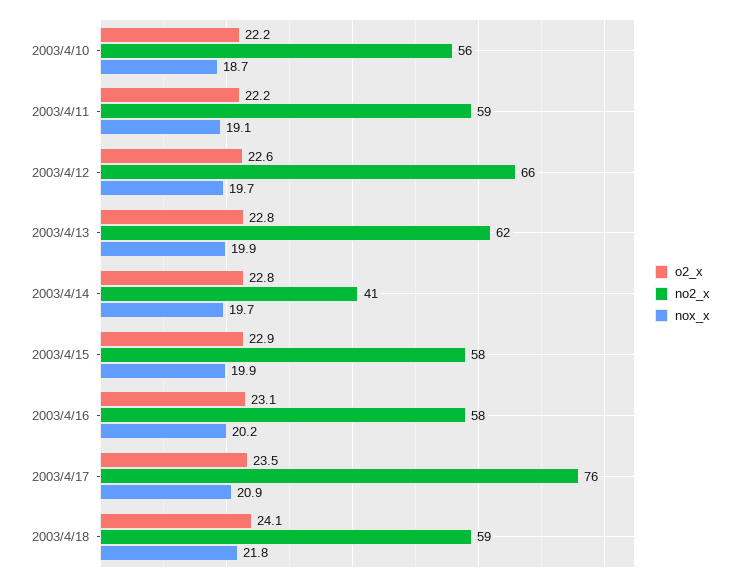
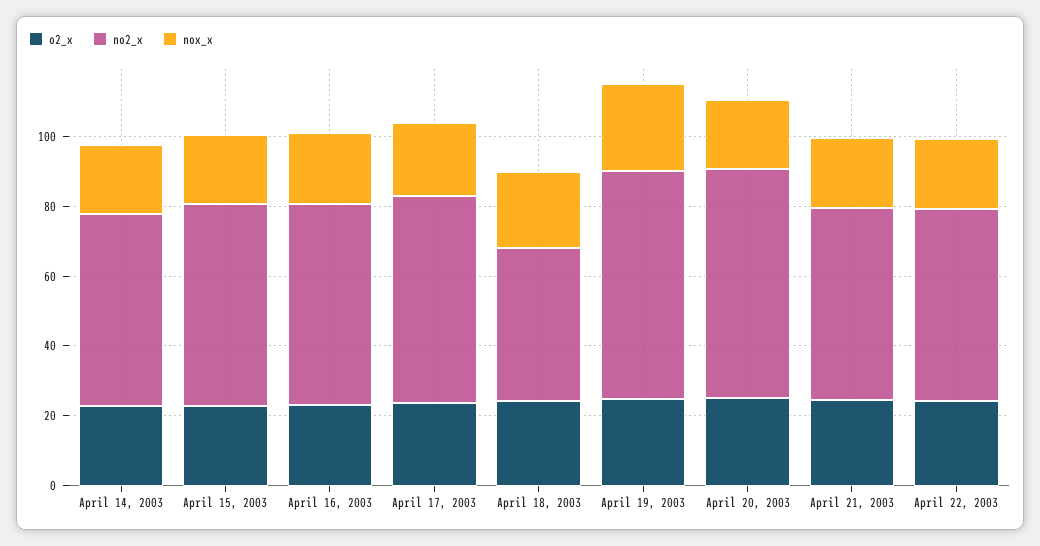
o2_x, 2003/4/10: 22.2 -> none
no2_x, 2003/4/10: 56 -> none
nox_x, 2003/4/10: 18.7 -> none
o2_x, 2003/4/11: 22.2 -> none
no2_x, 2003/4/11: 59 -> none
nox_x, 2003/4/11: 19.1 -> none
o2_x, 2003/4/12: 22.6 -> none
no2_x, 2003/4/12: 66 -> none
nox_x, 2003/4/12: 19.7 -> none
o2_x, 2003/4/13: 22.8 -> none
no2_x, 2003/4/13: 62 -> none
nox_x, 2003/4/13: 19.9 -> none
no2_x, 2003/4/14: 41 -> 55
no2_x, 2003/4/17: 76 -> 60
no2_x, 2003/4/18: 59 -> 45
o2_x, April 19, 2003: none -> 25
no2_x, April 19, 2003: none -> 65
nox_x, April 19, 2003: none -> 25
o2_x, April 20, 2003: none -> 25
no2_x, April 20, 2003: none -> 65
nox_x, April 20, 2003: none -> 20
o2_x, April 21, 2003: none -> 25
no2_x, April 21, 2003: none -> 55
nox_x, April 21, 2003: none -> 20
o2_x, April 22, 2003: none -> 25
no2_x, April 22, 2003: none -> 55
nox_x, April 22, 2003: none -> 20

